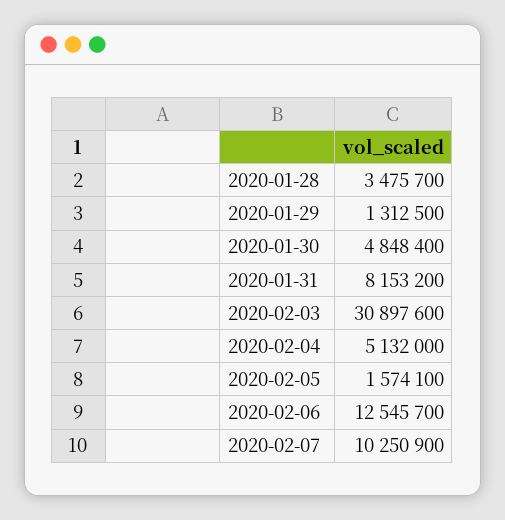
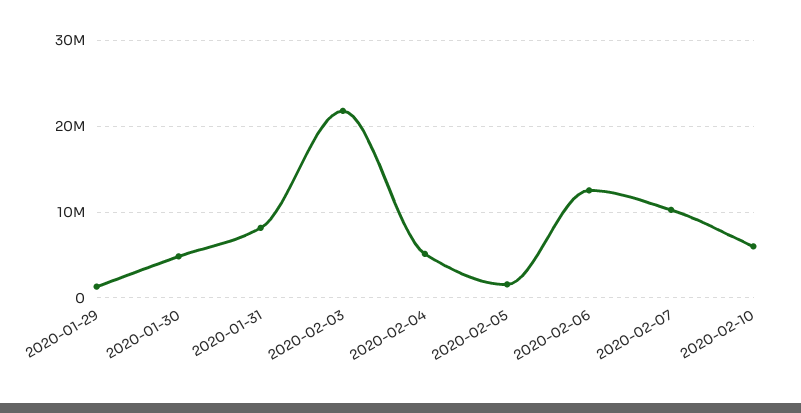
2020-01-28: 3475700 -> none
2020-02-03: 30897600 -> 22000000
2020-02-10: none -> 6000000

